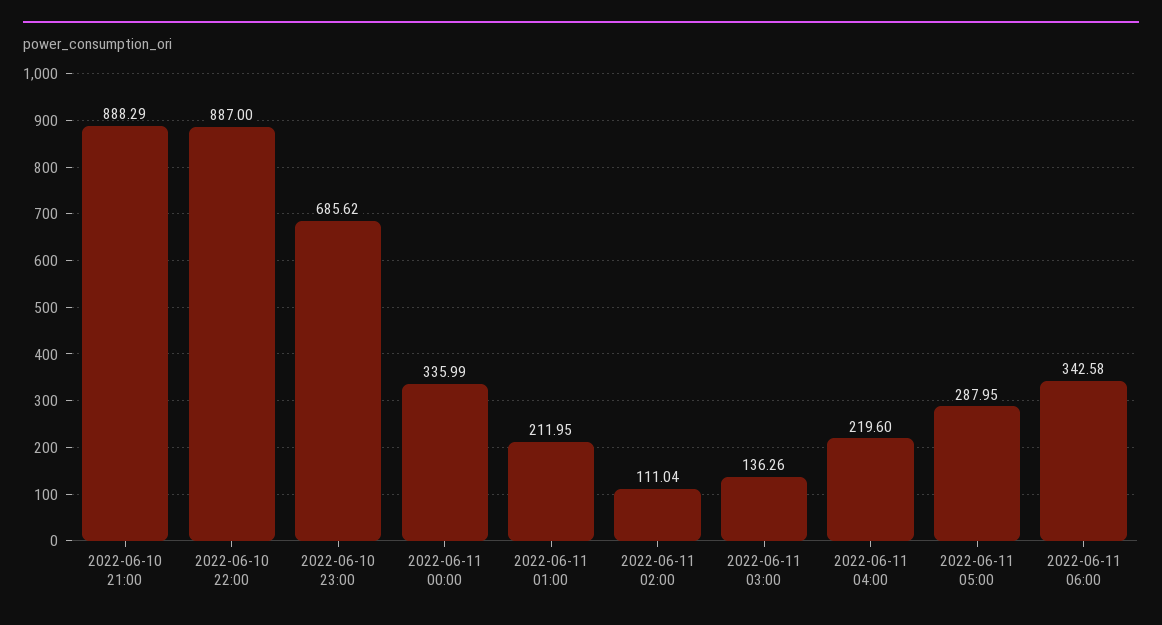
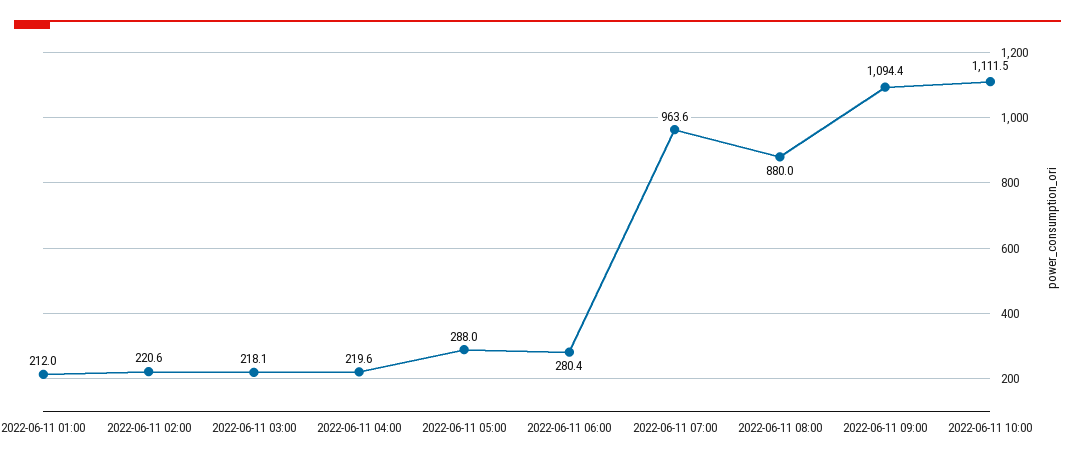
2022-06-10 21:00: 888.29 -> none
2022-06-10 22:00: 887 -> none
2022-06-10 23:00: 685.62 -> none
2022-06-11 00:00: 335.99 -> none
2022-06-11 02:00: 111.04 -> 220.6
2022-06-11 03:00: 136.26 -> 218.1
2022-06-11 06:00: 342.58 -> 280.4
2022-06-11 07:00: none -> 963.6
2022-06-11 08:00: none -> 880
2022-06-11 09:00: none -> 1094.4
2022-06-11 10:00: none -> 1111.5

